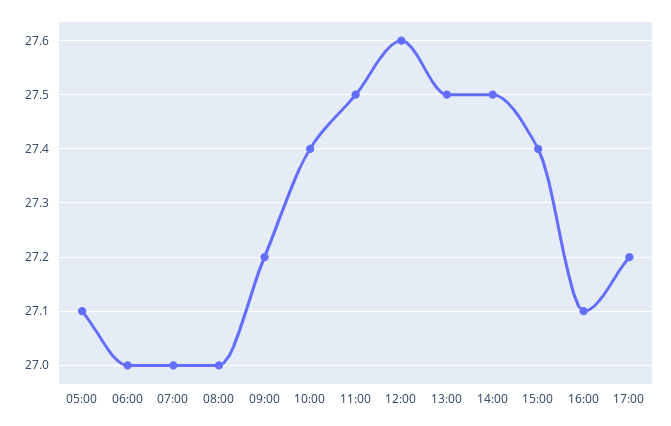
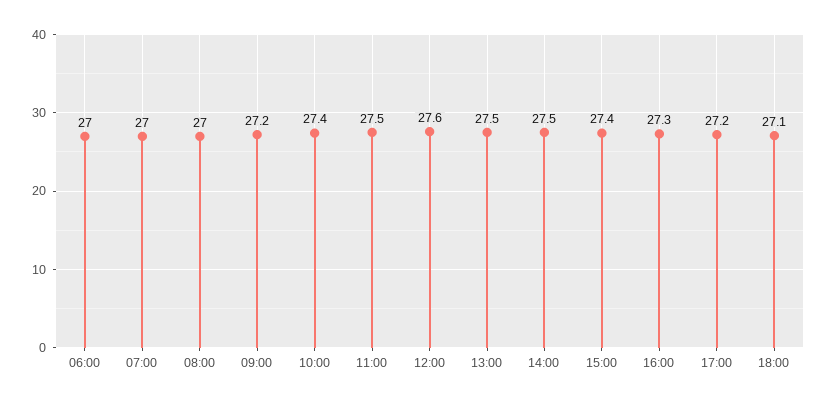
05:00: 27.1 -> none
16:00: 27.1 -> 27.3
18:00: none -> 27.1

